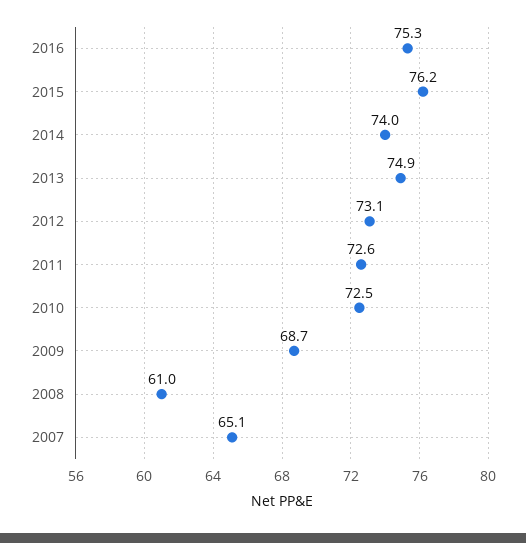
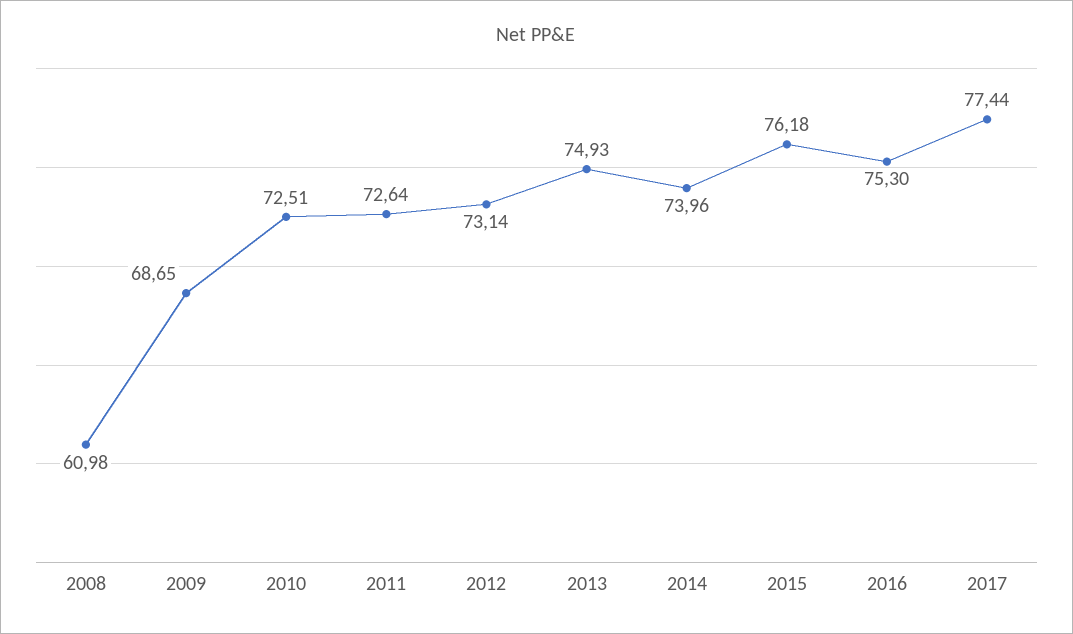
2007: 65.1 -> none
2017: none -> 77.44

